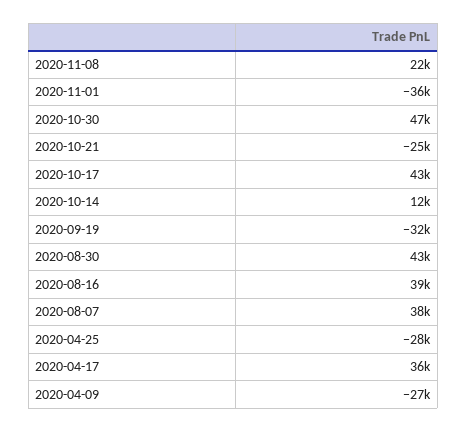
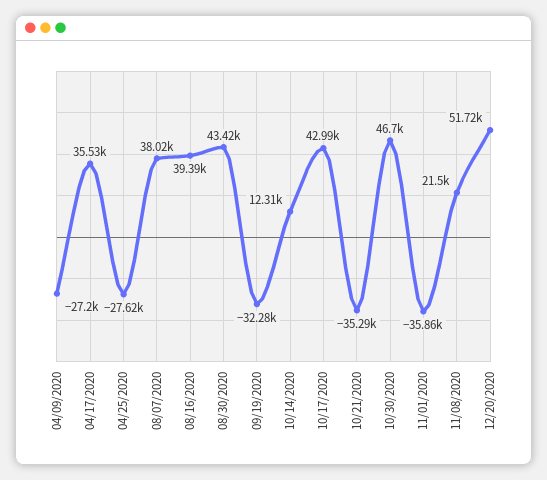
2020-10-21: -25000 -> -35290
12/20/2020: none -> 51720

